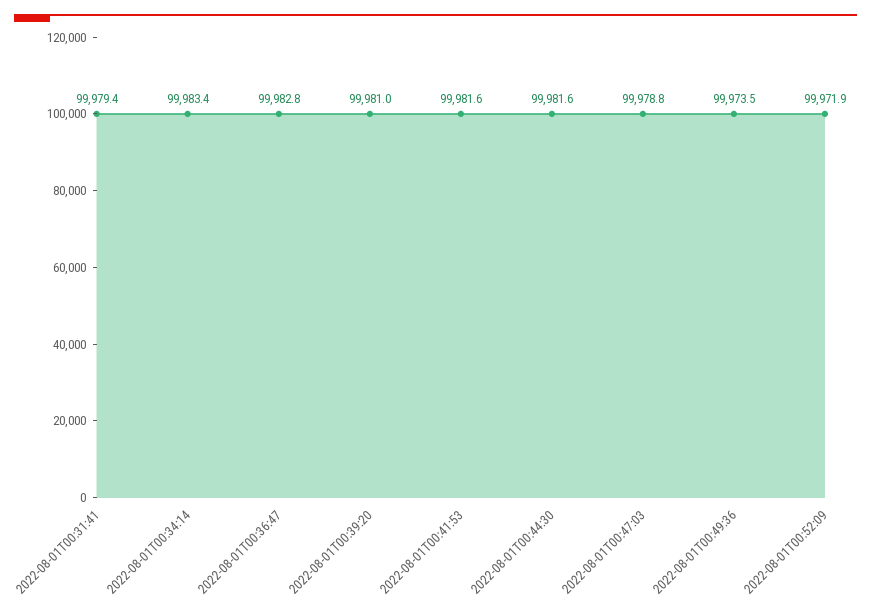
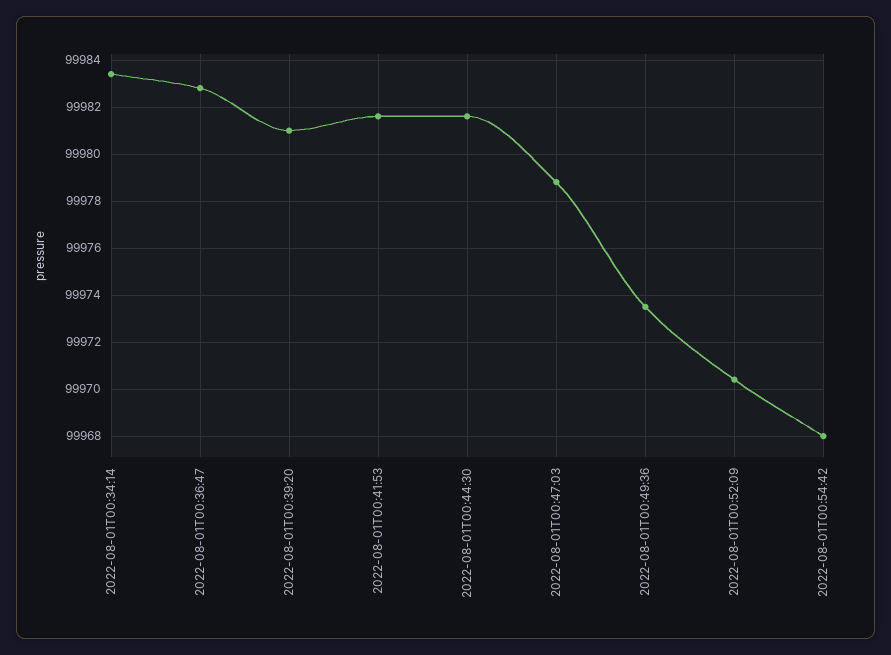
2022-08-01T00:31:41: 99979.4 -> none
2022-08-01T00:52:09: 99971.9 -> 99970.5
2022-08-01T00:54:42: none -> 99968

